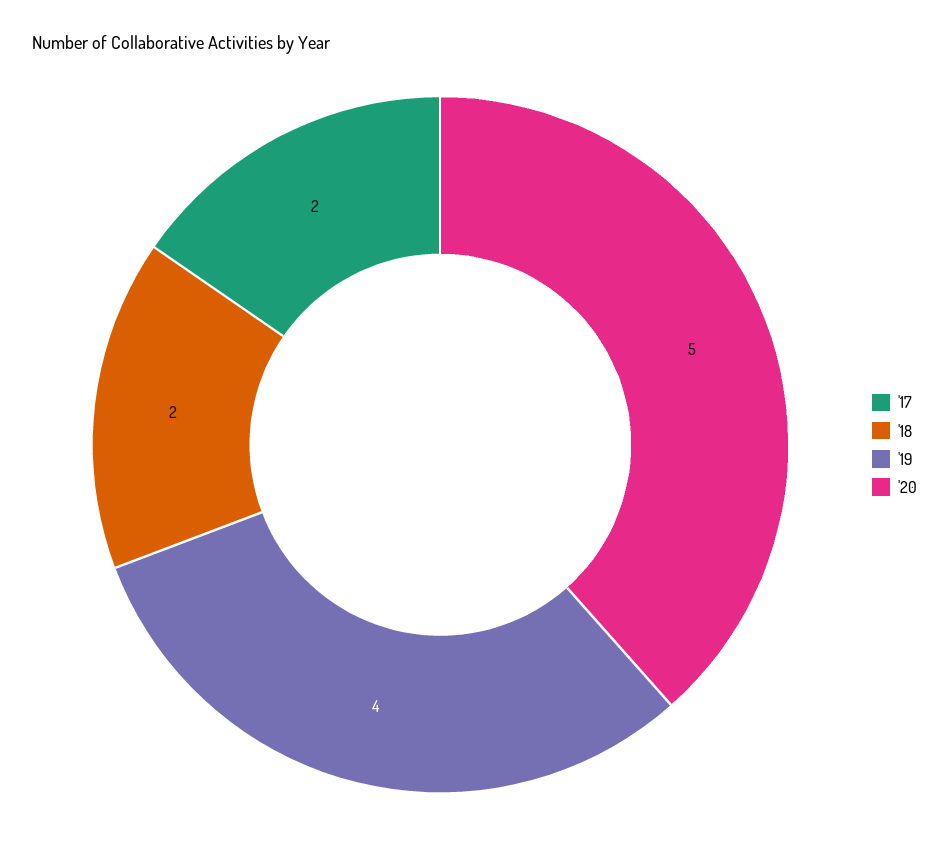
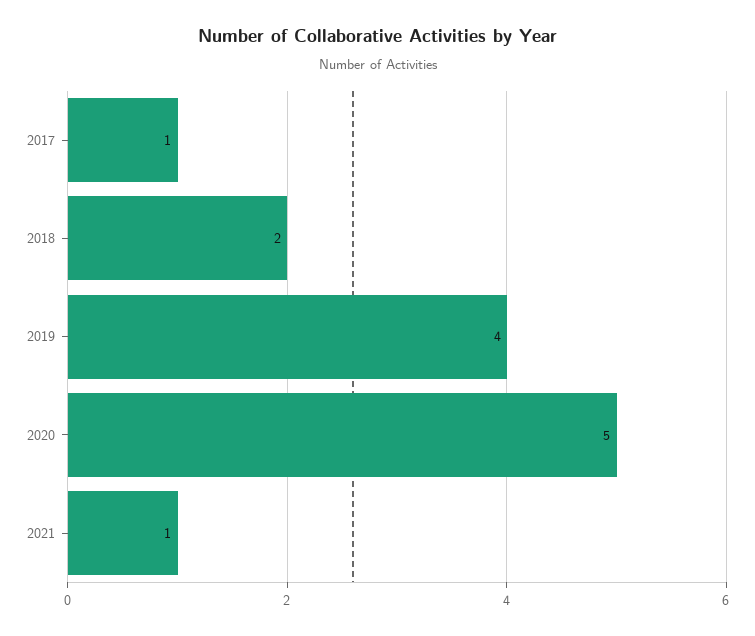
'17: 2 -> 1
2021: none -> 1

